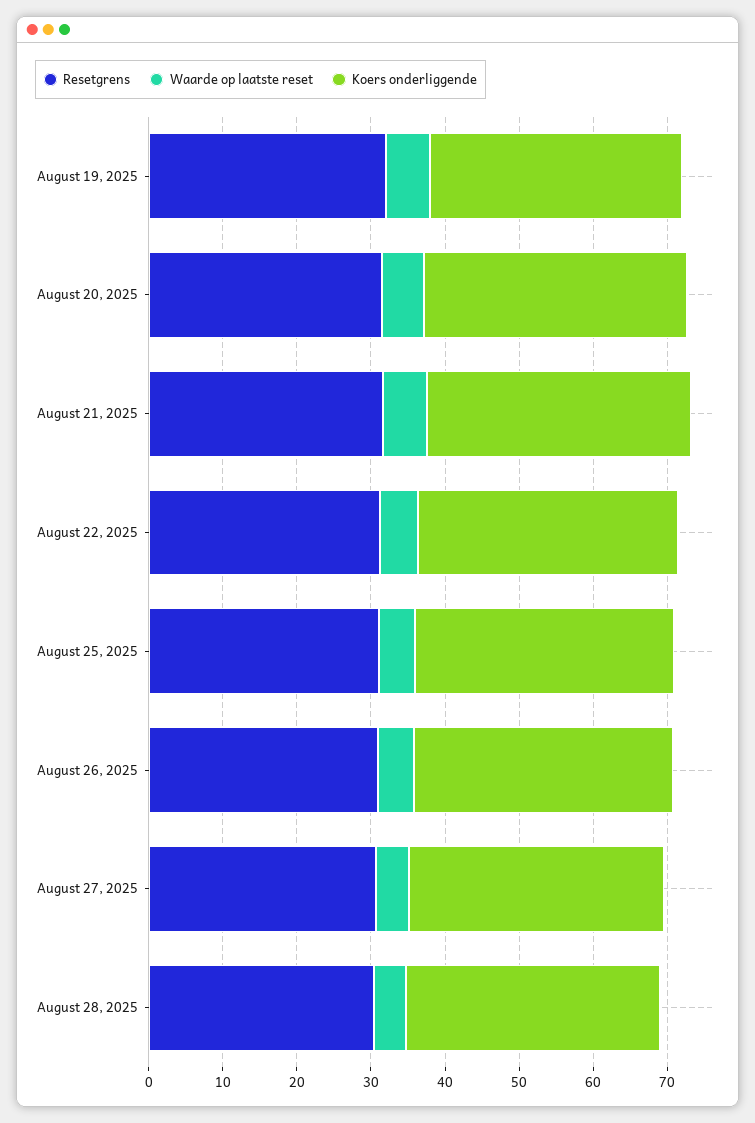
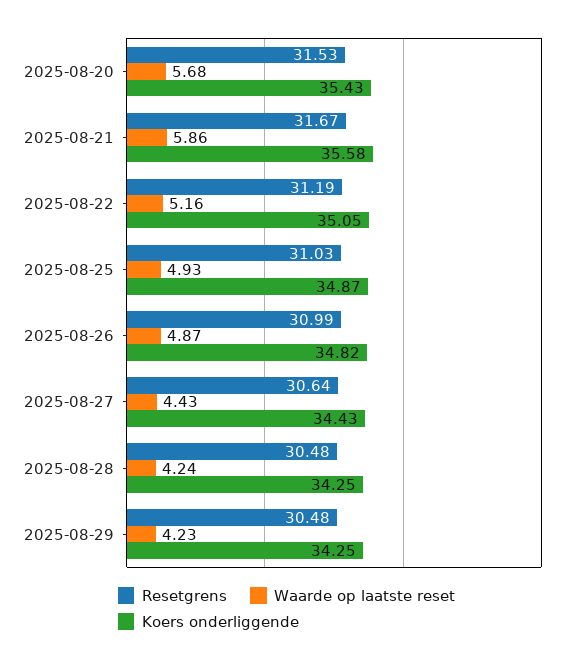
Resetgrens, August 19, 2025: 32 -> none
Waarde op laatste reset, August 19, 2025: 6 -> none
Koers onderliggende, August 19, 2025: 34 -> none
Resetgrens, 2025-08-29: none -> 30.48
Waarde op laatste reset, 2025-08-29: none -> 4.23
Koers onderliggende, 2025-08-29: none -> 34.25

